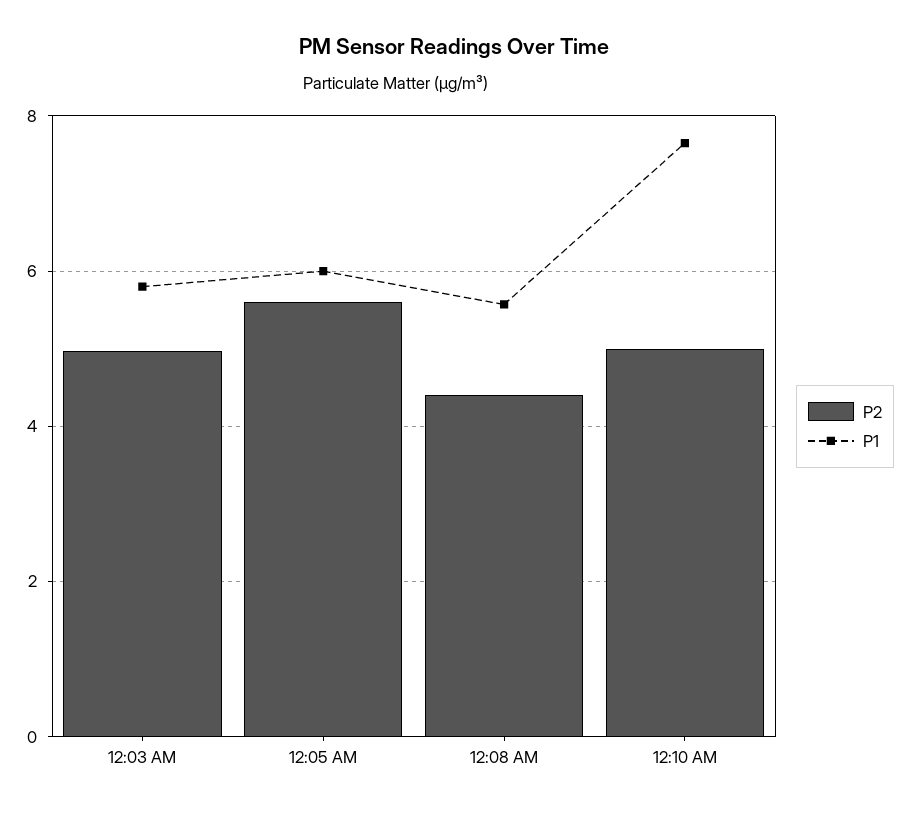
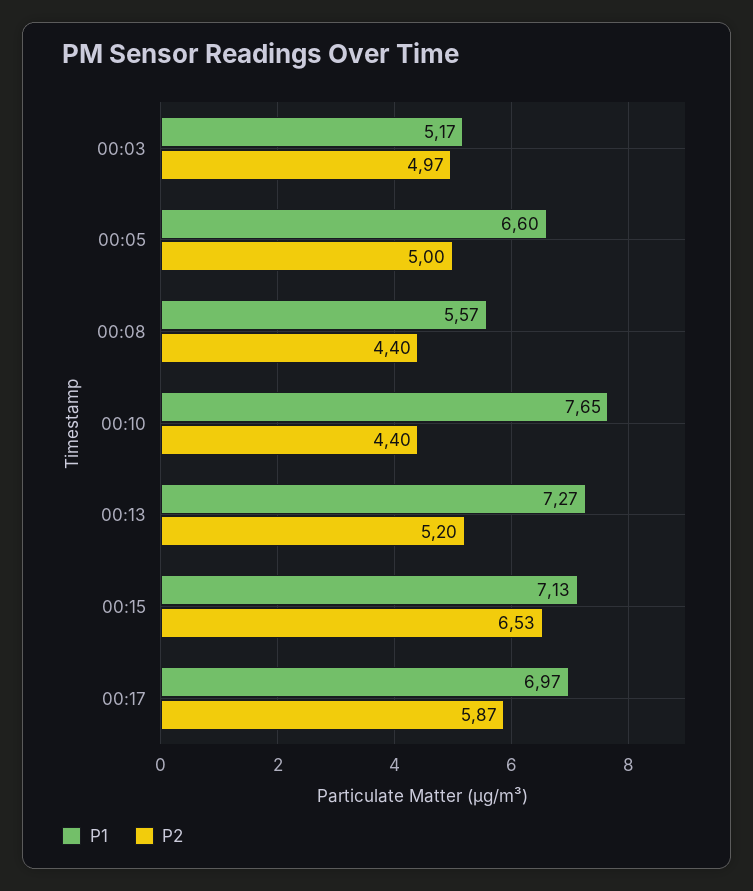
P1, 12:03 AM: 5.8 -> 5.17
P2, 12:05 AM: 5.6 -> 5
P1, 12:05 AM: 6 -> 6.6
P2, 12:10 AM: 5 -> 4.4
P1, 00:13: none -> 7.27
P2, 00:13: none -> 5.2
P1, 00:15: none -> 7.13
P2, 00:15: none -> 6.53
P1, 00:17: none -> 6.97
P2, 00:17: none -> 5.87

